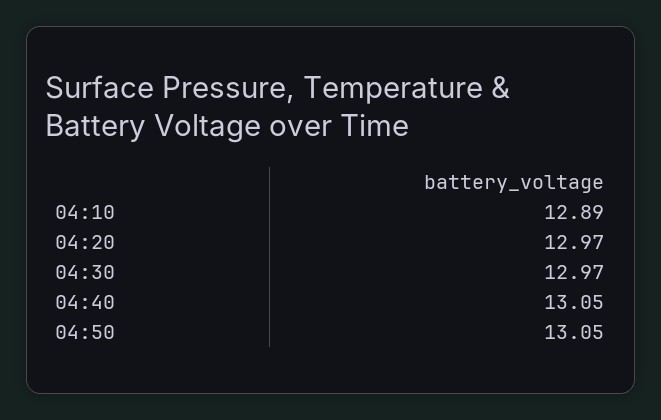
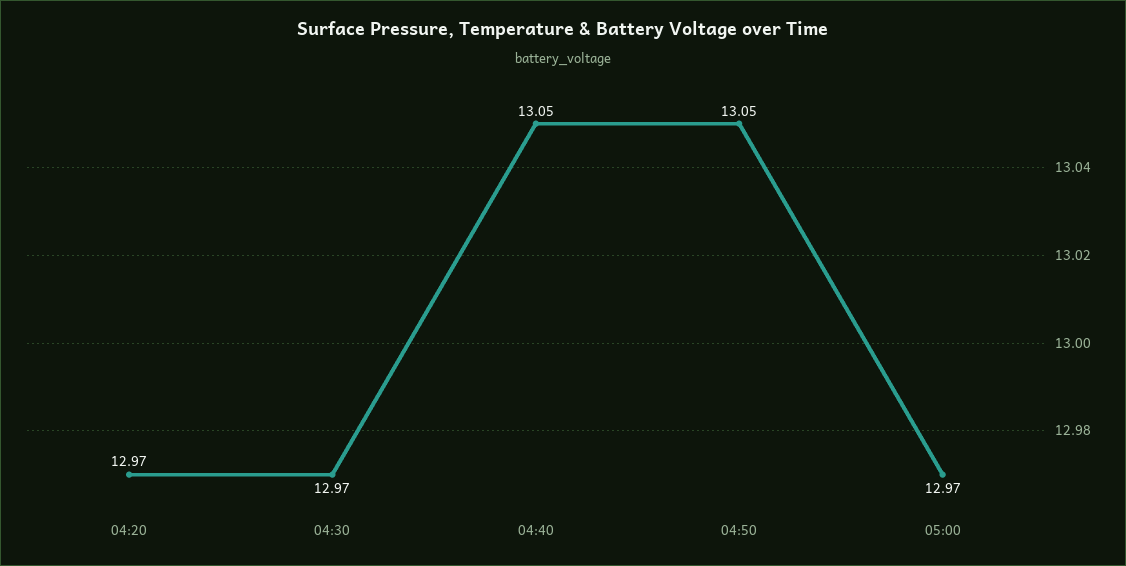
04:10: 12.89 -> none
05:00: none -> 12.97

